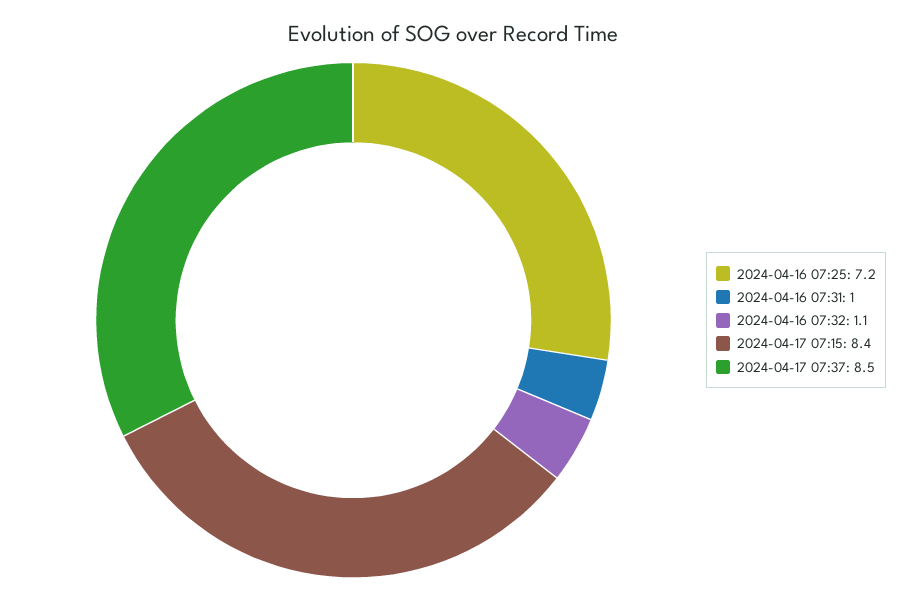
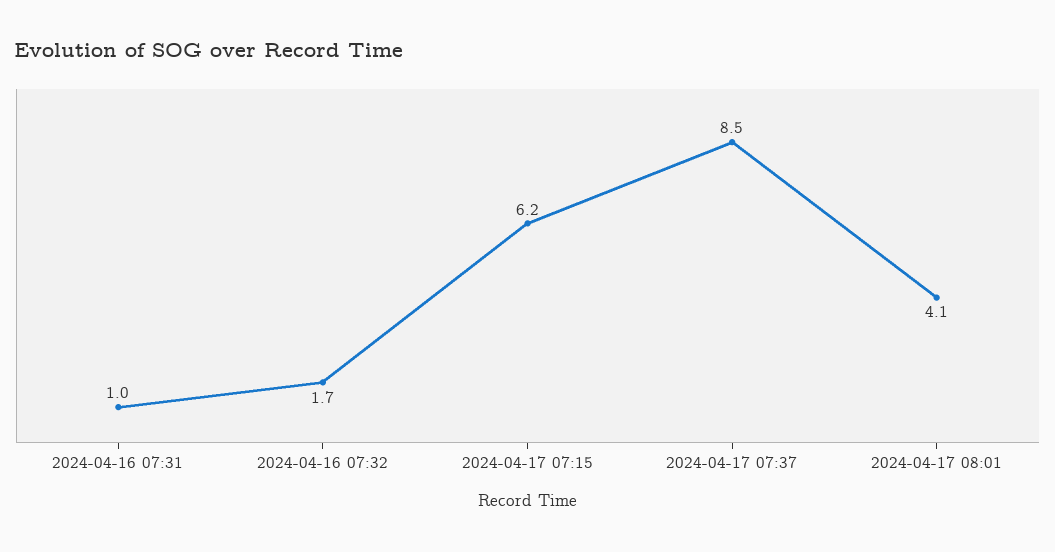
2024-04-16 07:25: 7.2 -> none
2024-04-16 07:32: 1.1 -> 1.7
2024-04-17 07:15: 8.4 -> 6.2
2024-04-17 08:01: none -> 4.1

